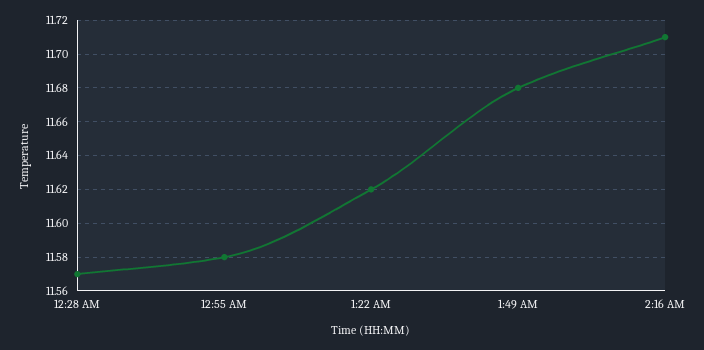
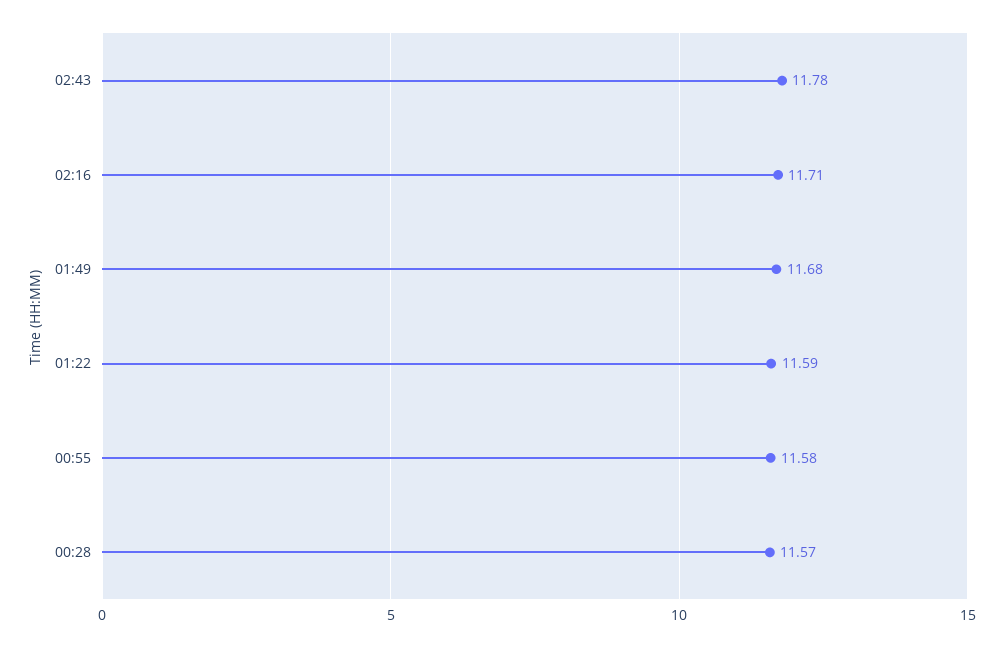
1:22 AM: 11.62 -> 11.59
02:43: none -> 11.78

